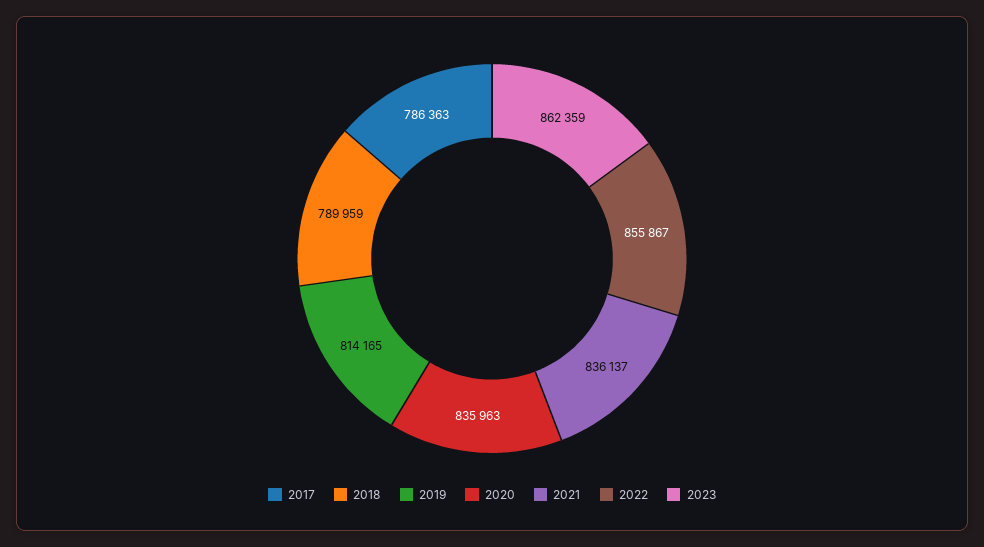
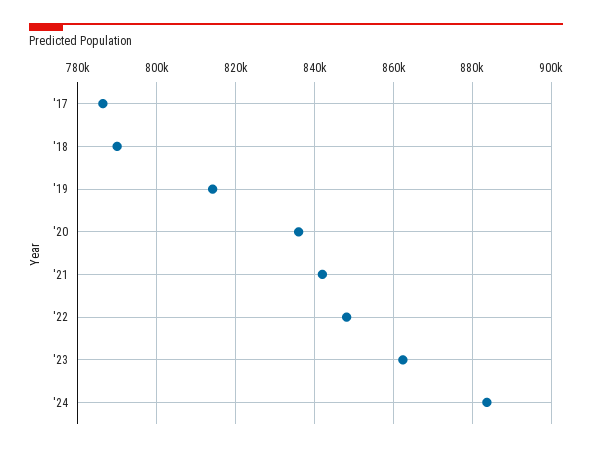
2021: 836137 -> 842000
2022: 855867 -> 848000
'24: none -> 884000

